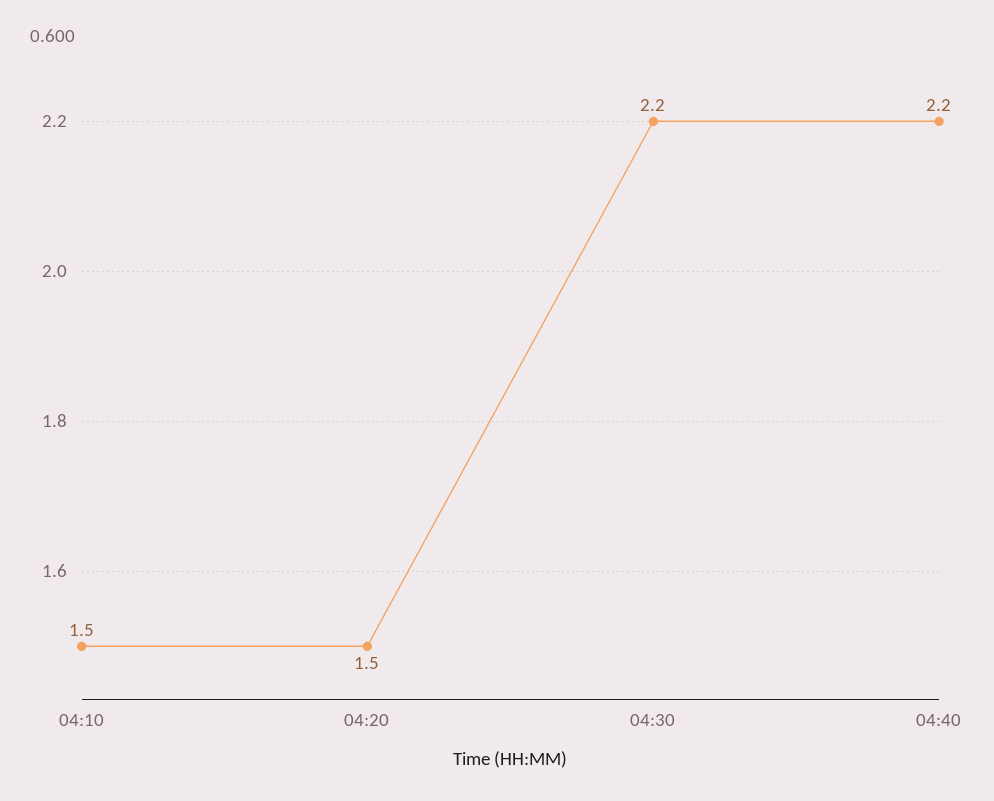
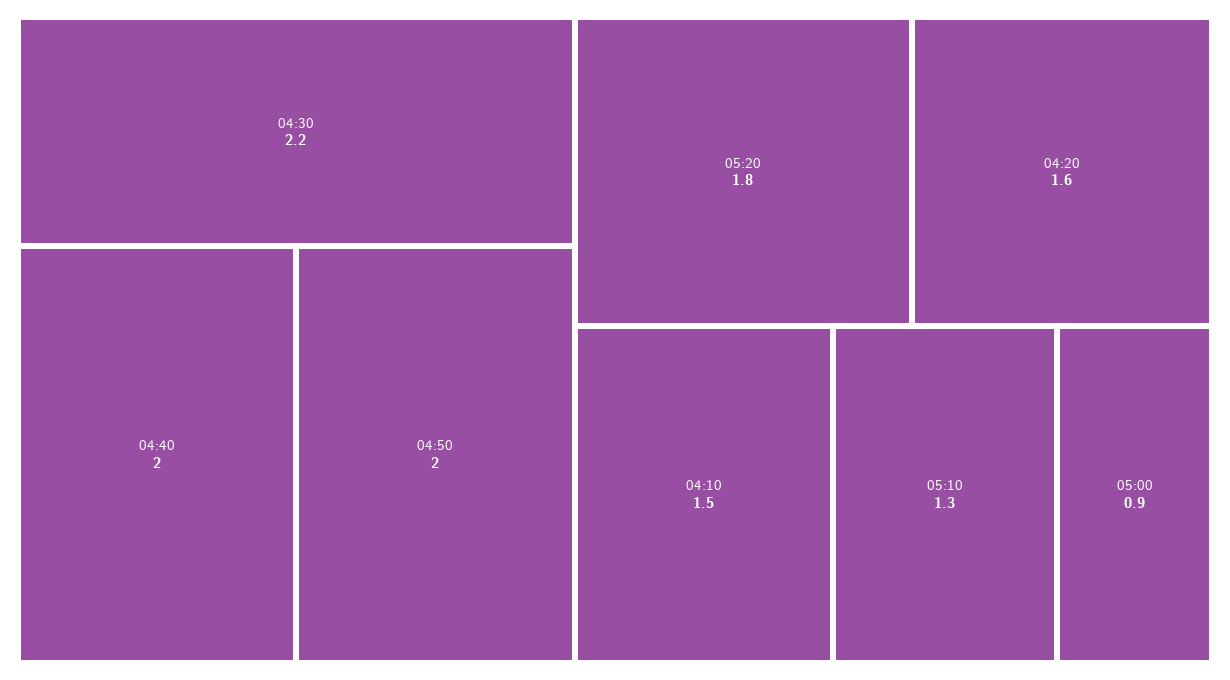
04:20: 1.5 -> 1.6
04:40: 2.2 -> 2
04:50: none -> 2
05:20: none -> 1.8
05:10: none -> 1.3
05:00: none -> 0.9

